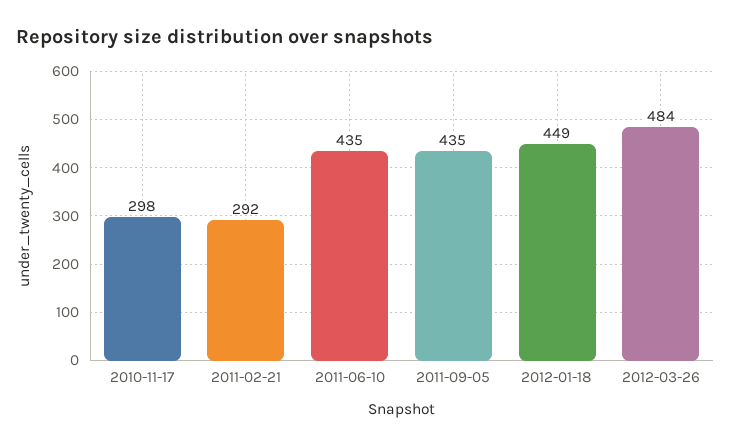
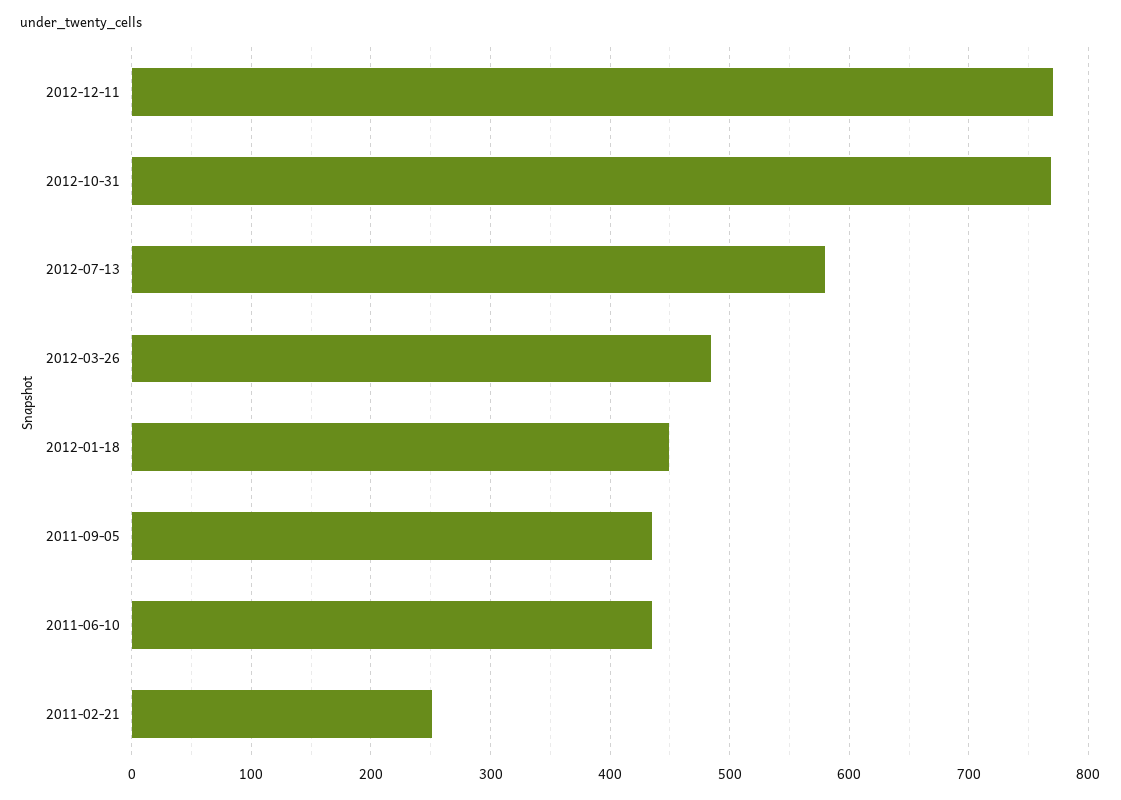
2010-11-17: 298 -> none
2011-02-21: 292 -> 250
2012-12-11: none -> 770
2012-10-31: none -> 770
2012-07-13: none -> 580

